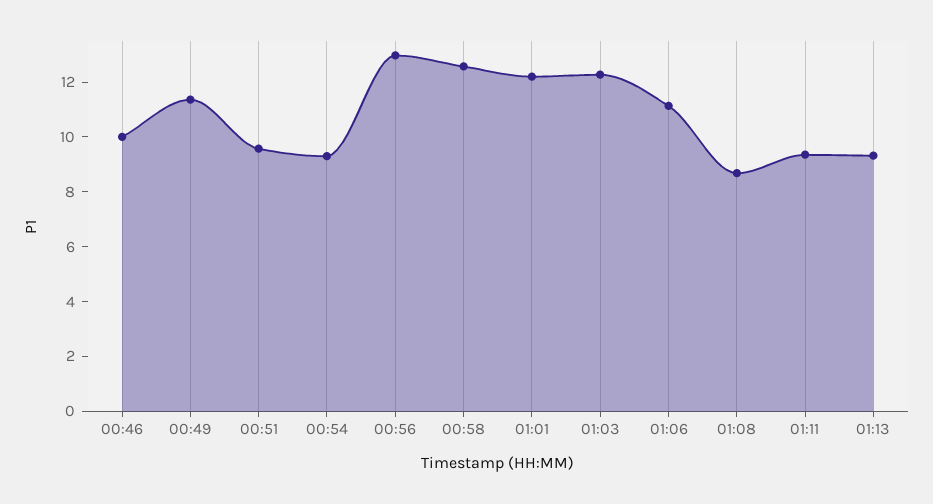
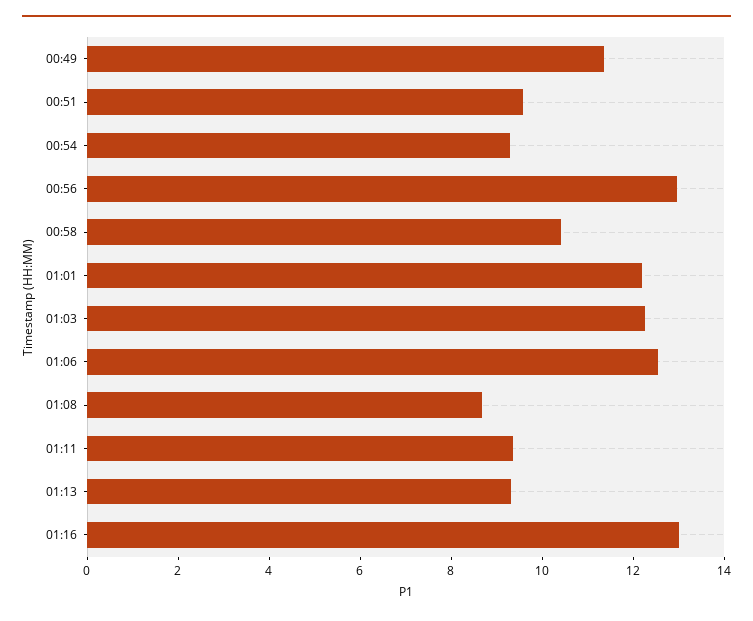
00:46: 10 -> none
00:58: 12.5 -> 10.5
01:06: 11 -> 12.5
01:16: none -> 13

